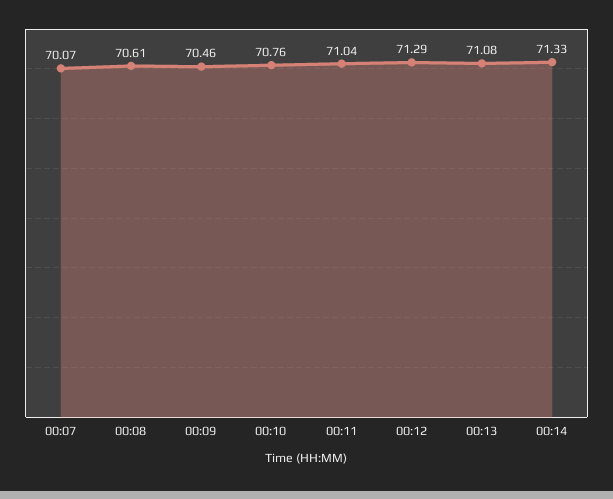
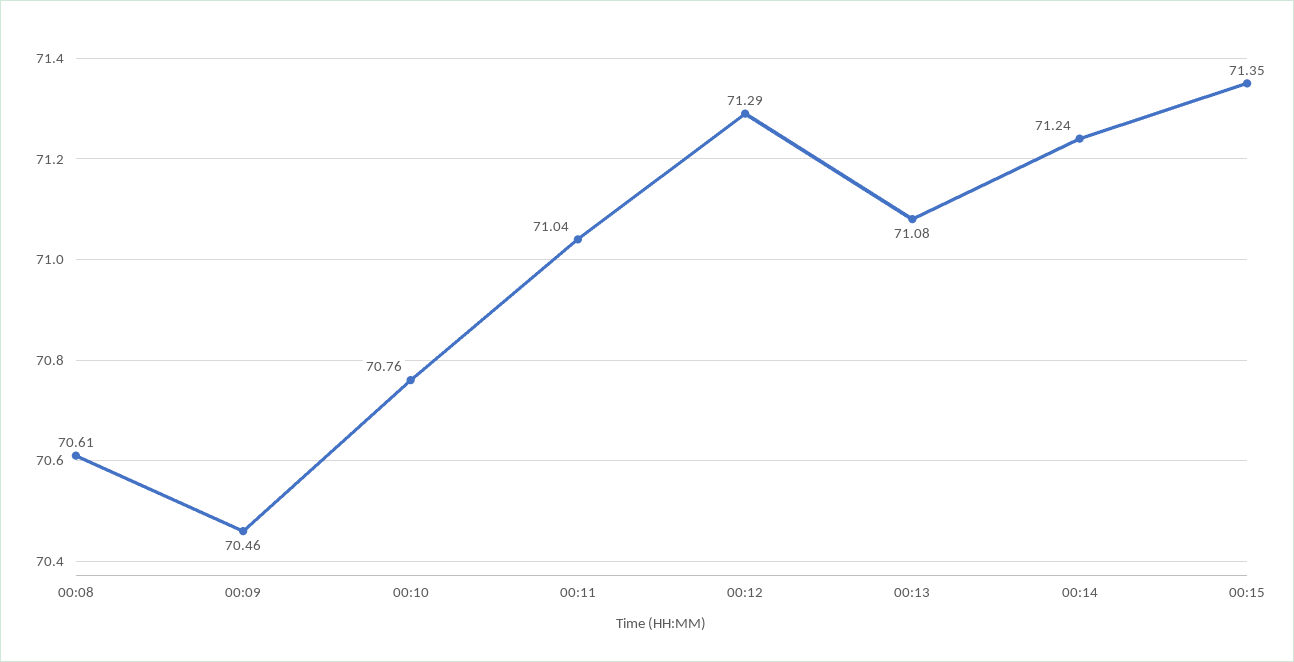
00:07: 70.07 -> none
00:14: 71.33 -> 71.24
00:15: none -> 71.35

